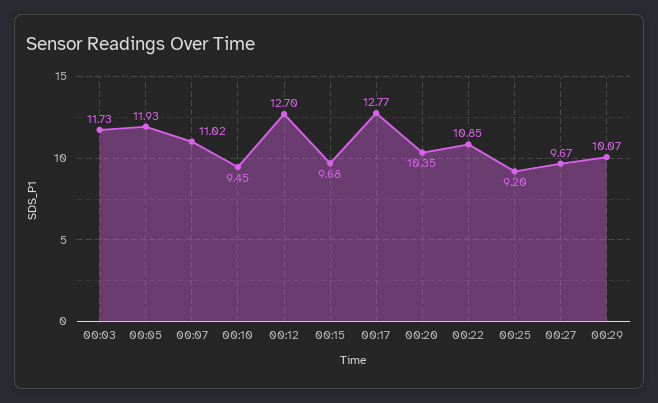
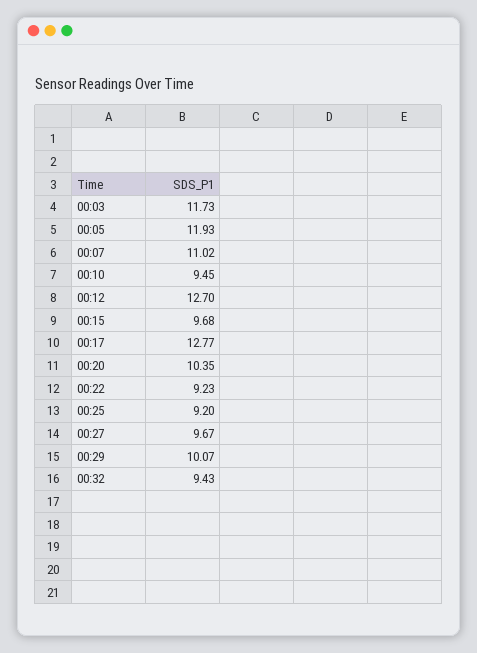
00:22: 10.85 -> 9.23
00:32: none -> 9.43

